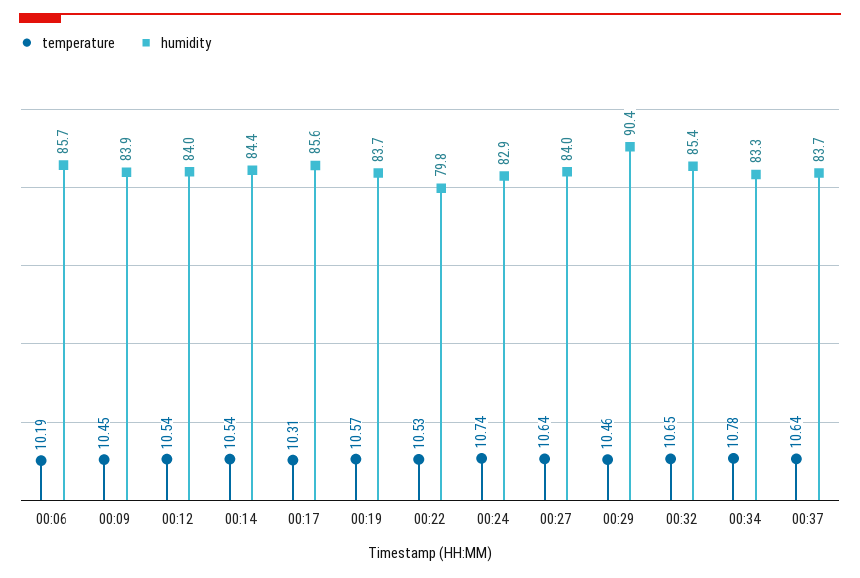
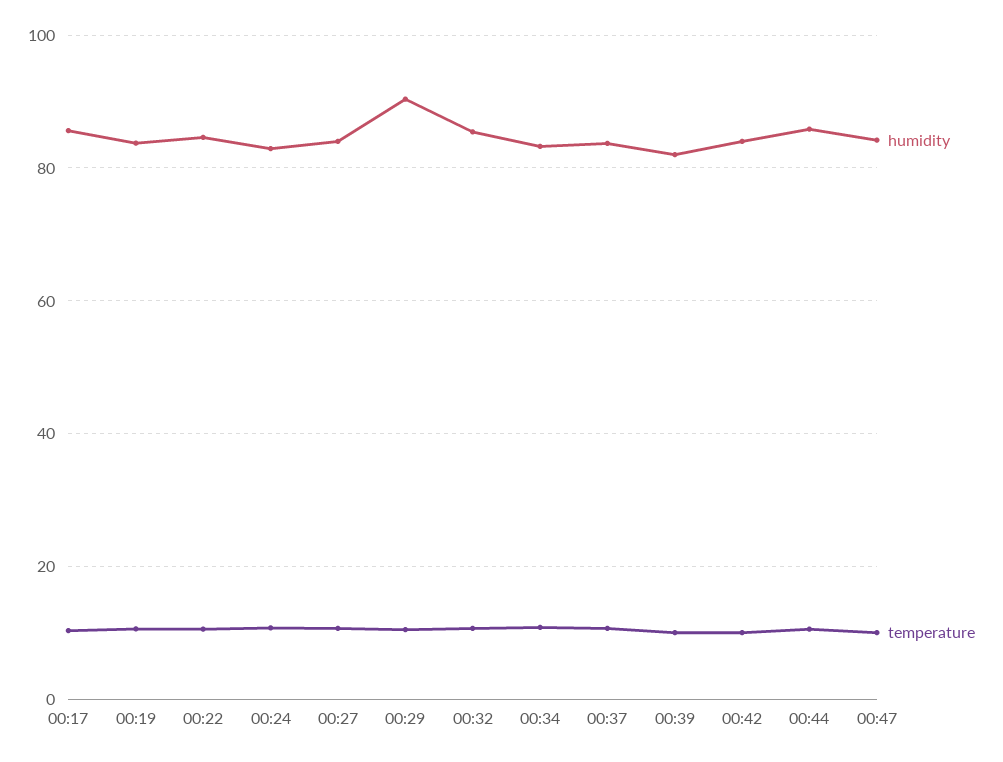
temperature, 00:06: 10.19 -> none
humidity, 00:06: 85.7 -> none
temperature, 00:09: 10.45 -> none
humidity, 00:09: 83.9 -> none
temperature, 00:12: 10.54 -> none
humidity, 00:12: 84 -> none
temperature, 00:14: 10.54 -> none
humidity, 00:14: 84.4 -> none
humidity, 00:22: 79.8 -> 84
humidity, 00:39: none -> 82
temperature, 00:39: none -> 10
humidity, 00:42: none -> 84
temperature, 00:42: none -> 10
humidity, 00:44: none -> 86
temperature, 00:44: none -> 10
humidity, 00:47: none -> 84
temperature, 00:47: none -> 10

